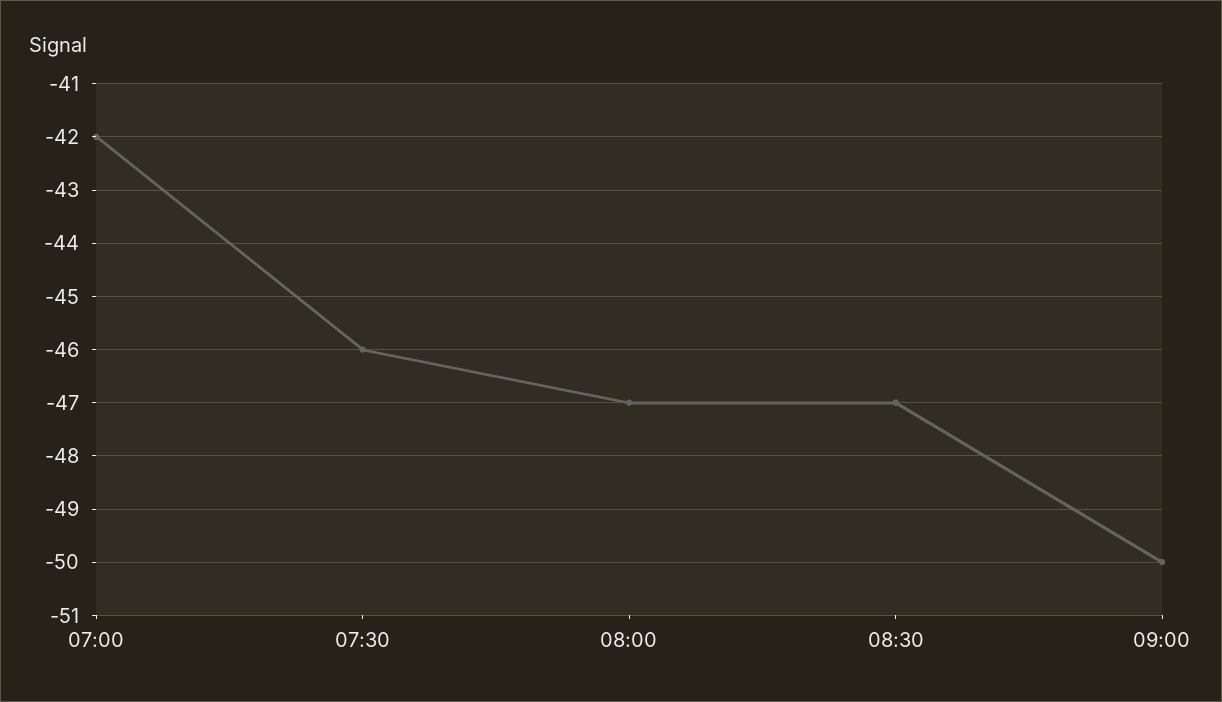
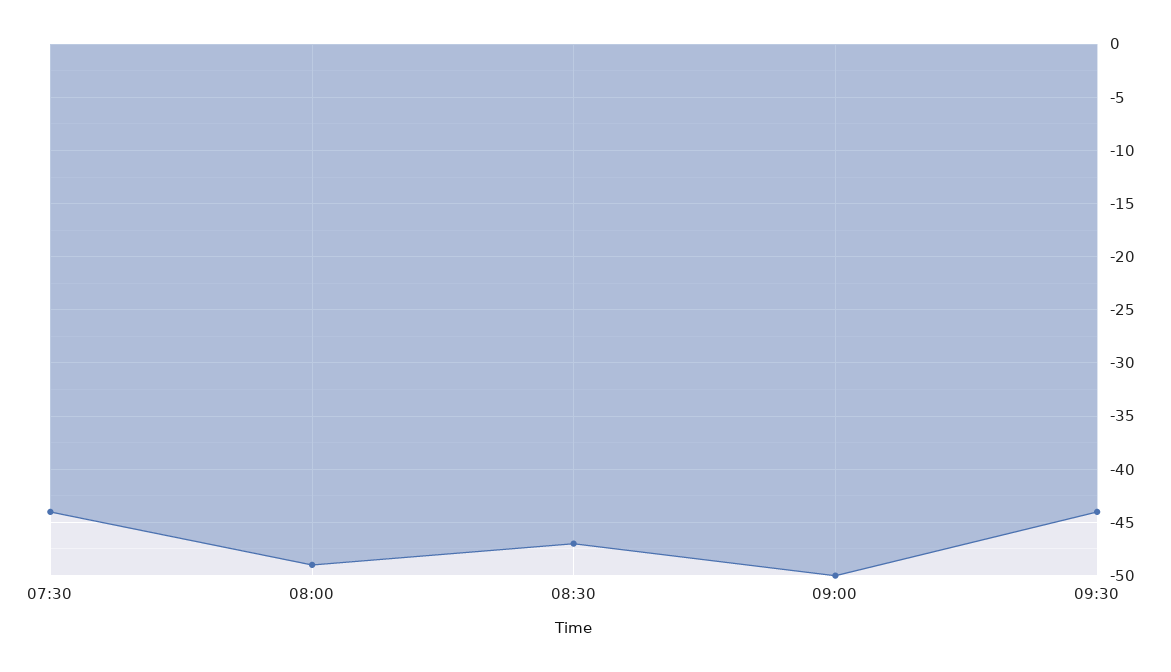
07:00: -42 -> none
07:30: -46 -> -44
08:00: -47 -> -49
09:30: none -> -44

